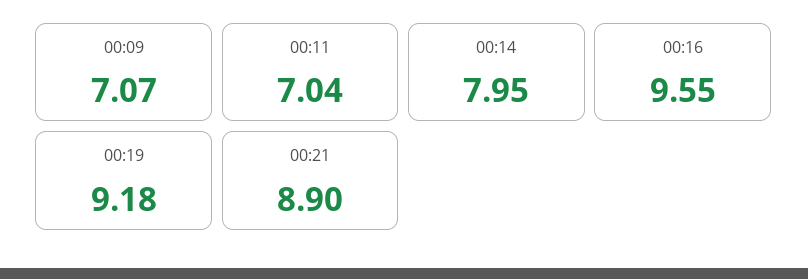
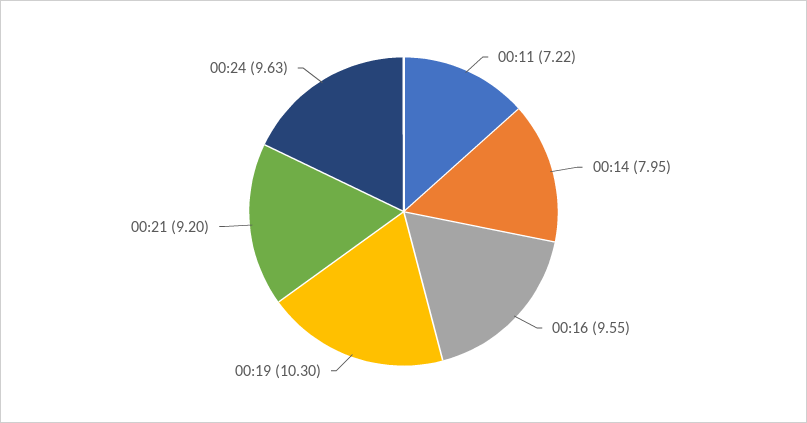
00:09: 7.07 -> none
00:11: 7.04 -> 7.22
00:19: 9.18 -> 10.3
00:21: 8.9 -> 9.2
00:24: none -> 9.63

